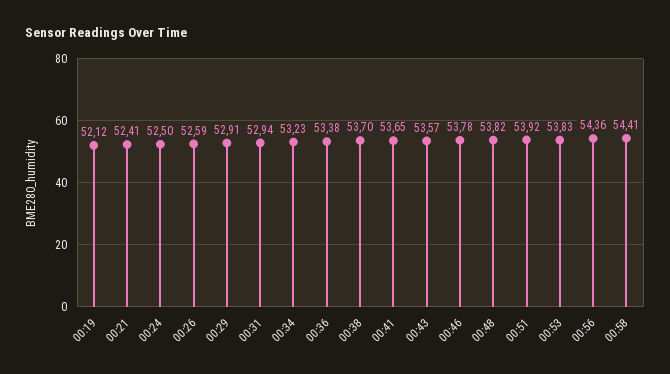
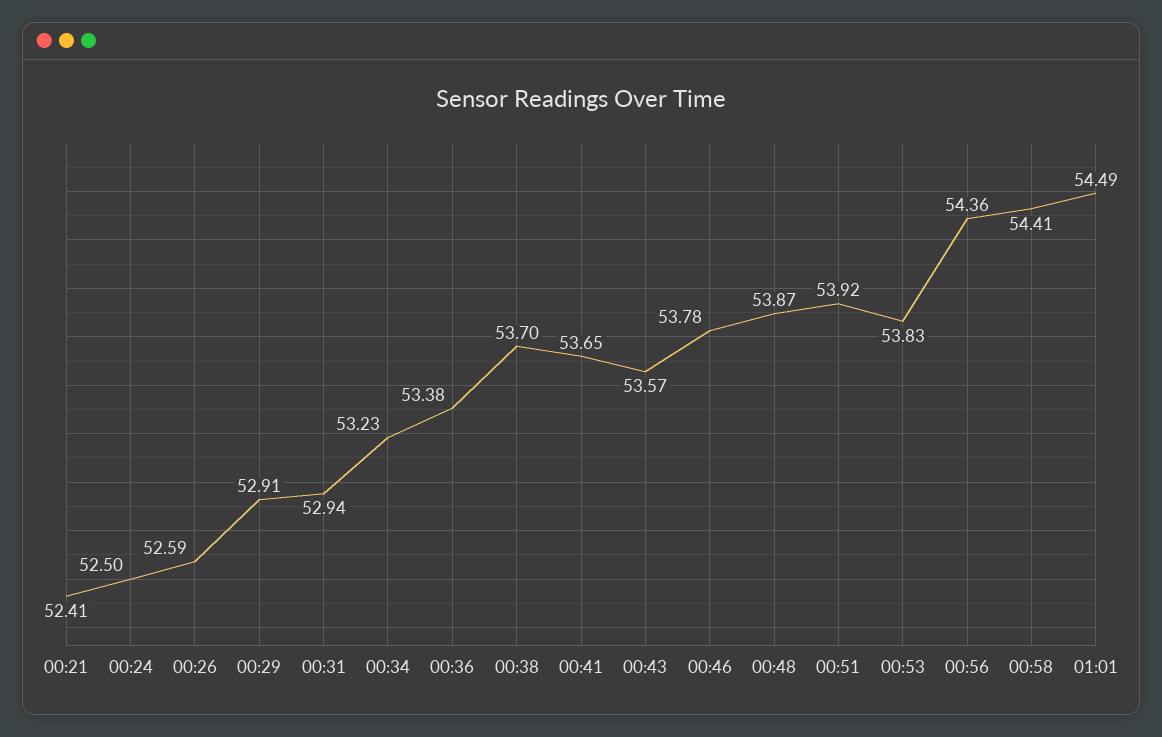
00:19: 52.12 -> none
00:48: 53.82 -> 53.87
01:01: none -> 54.49

